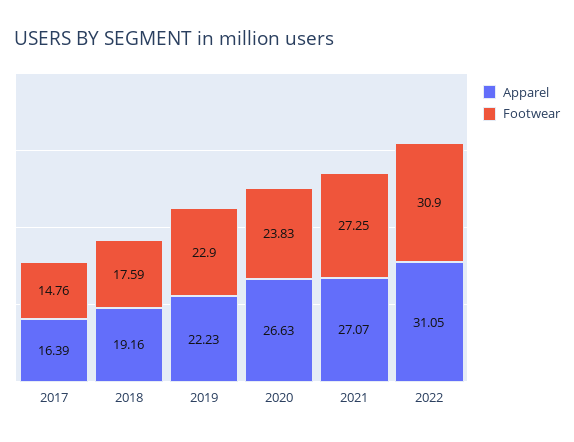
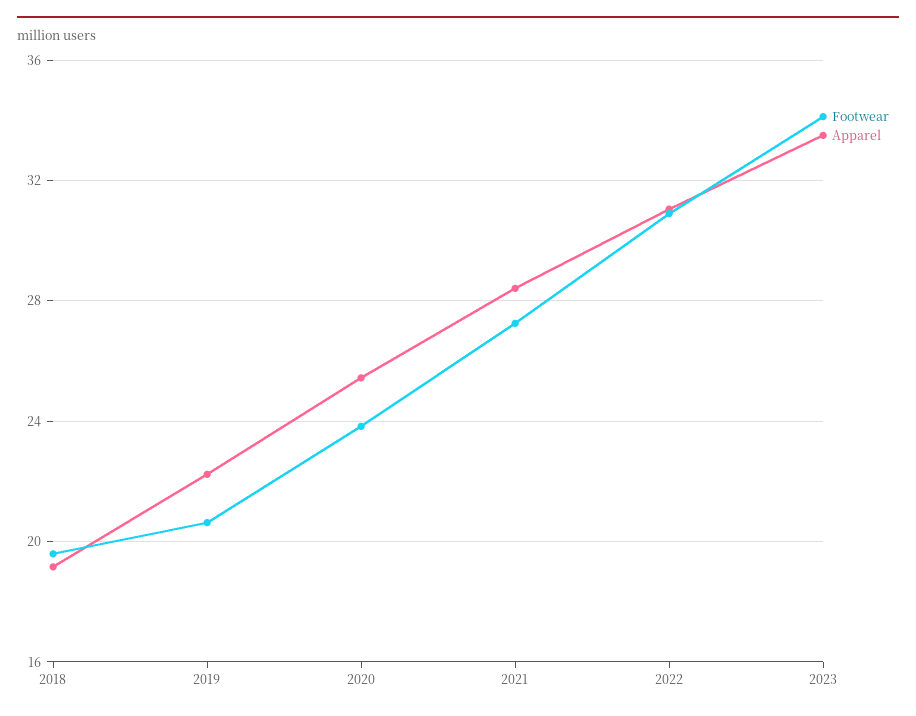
Apparel, 2017: 16.39 -> none
Footwear, 2017: 14.76 -> none
Footwear, 2018: 17.59 -> 19.5
Footwear, 2019: 22.9 -> 20.5
Apparel, 2020: 26.63 -> 25.5
Apparel, 2021: 27.07 -> 28.5
Footwear, 2023: none -> 34
Apparel, 2023: none -> 33.5

